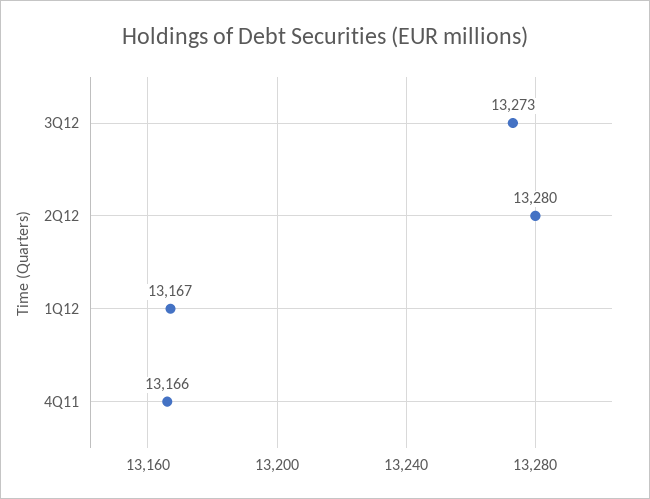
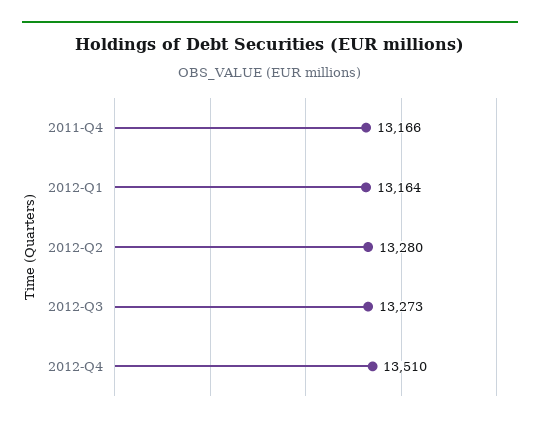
1Q12: 13167 -> 13164
2012-Q4: none -> 13510

